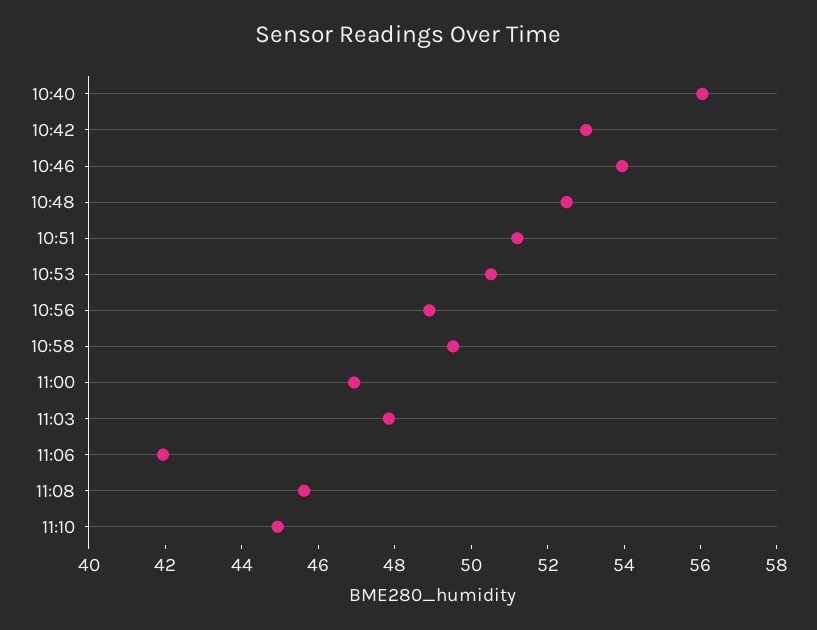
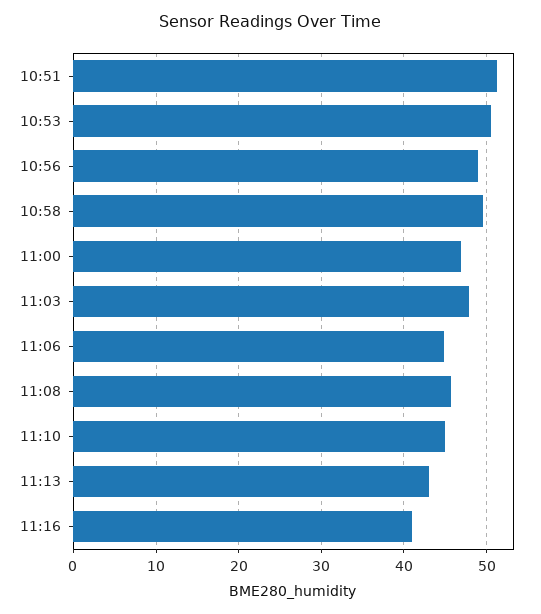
10:40: 56 -> none
10:42: 53 -> none
10:46: 54 -> none
10:48: 52.5 -> none
11:06: 42 -> 45
11:13: none -> 43
11:16: none -> 41

